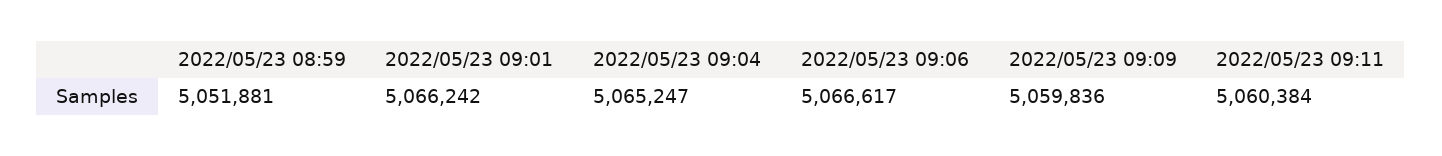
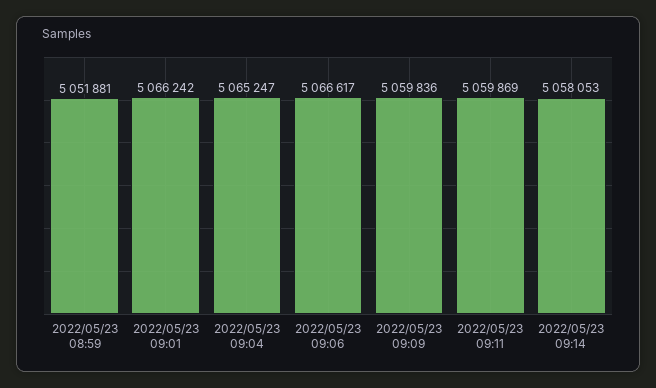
2022/05/23 09:11: 5060384 -> 5059869
2022/05/23 09:14: none -> 5058053

